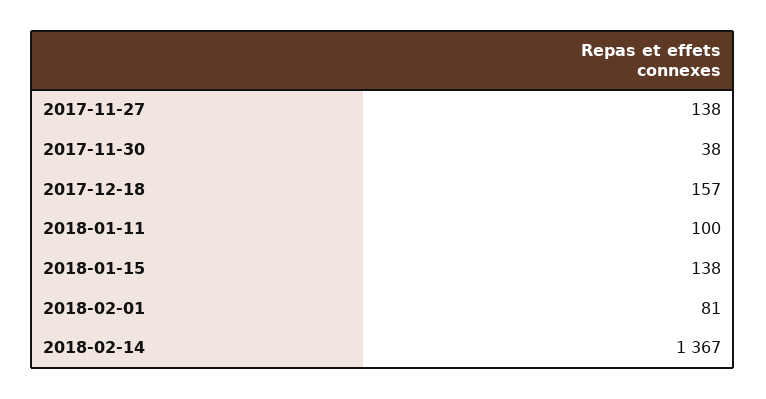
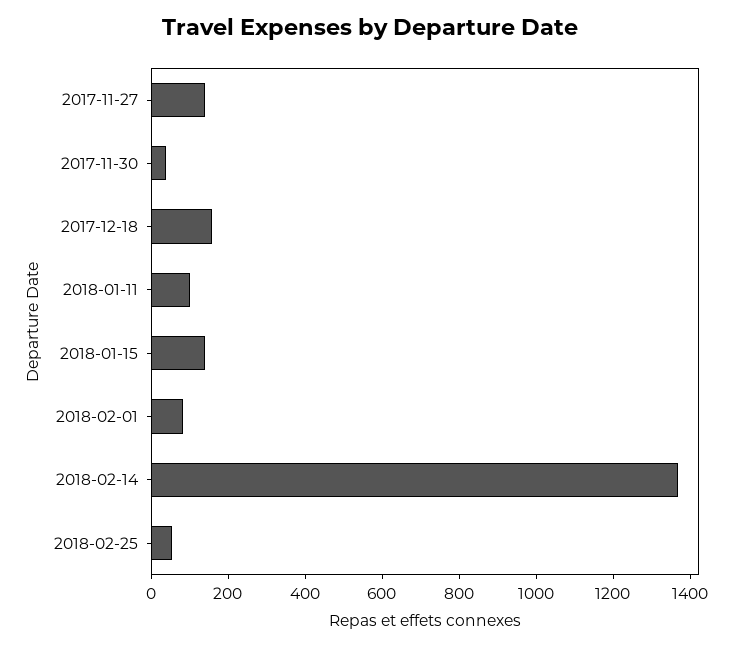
2018-02-25: none -> 50

